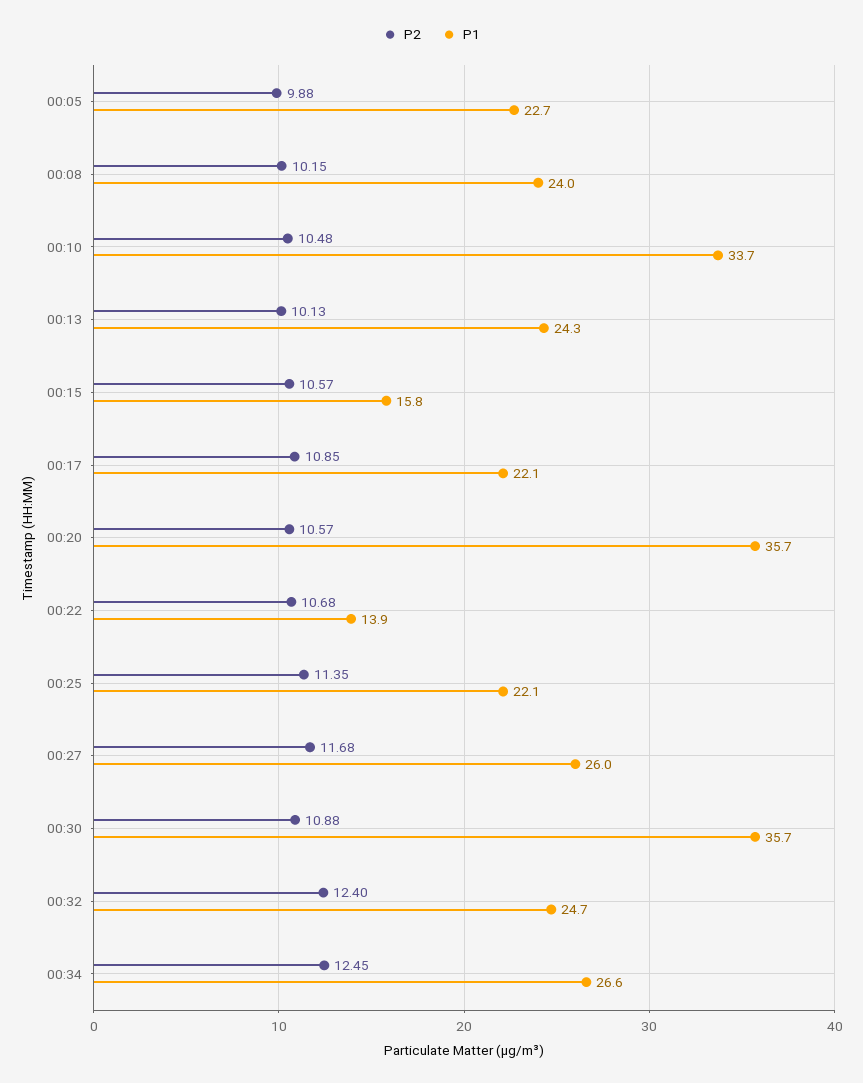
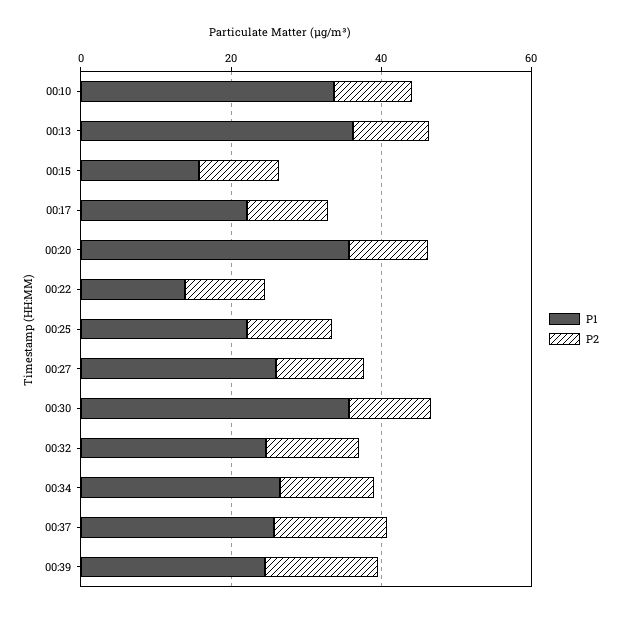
P2, 00:05: 9.88 -> none
P1, 00:05: 22.7 -> none
P2, 00:08: 10.15 -> none
P1, 00:08: 24 -> none
P1, 00:13: 24.3 -> 35
P1, 00:37: none -> 25
P2, 00:37: none -> 15
P1, 00:39: none -> 25
P2, 00:39: none -> 15

